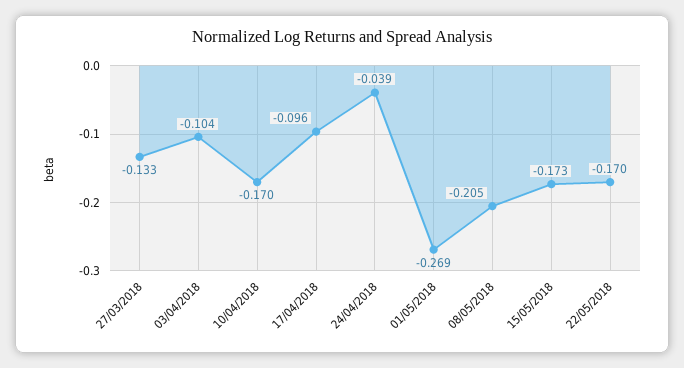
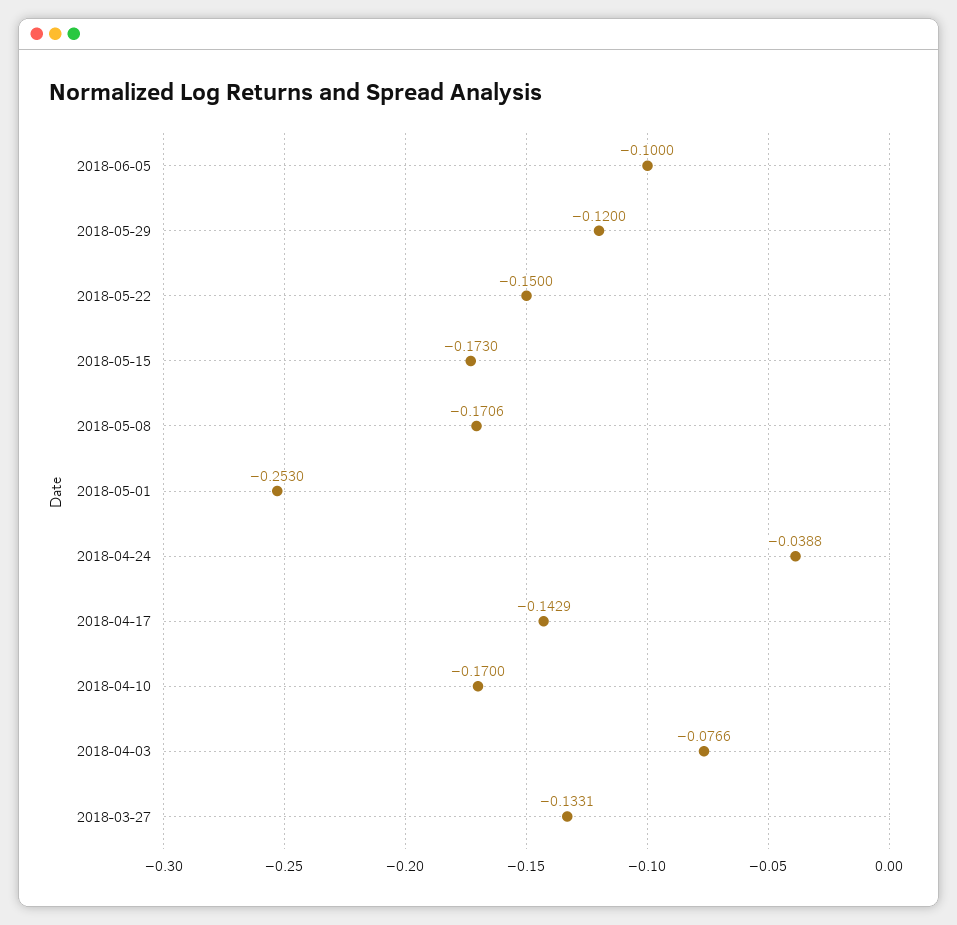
03/04/2018: -0.104 -> -0.0766
17/04/2018: -0.096 -> -0.1429
01/05/2018: -0.269 -> -0.253
08/05/2018: -0.205 -> -0.1706
22/05/2018: -0.17 -> -0.15
2018-06-05: none -> -0.1
2018-05-29: none -> -0.12

